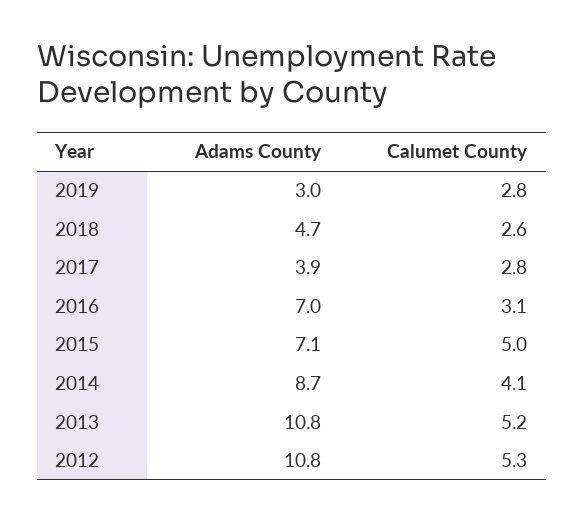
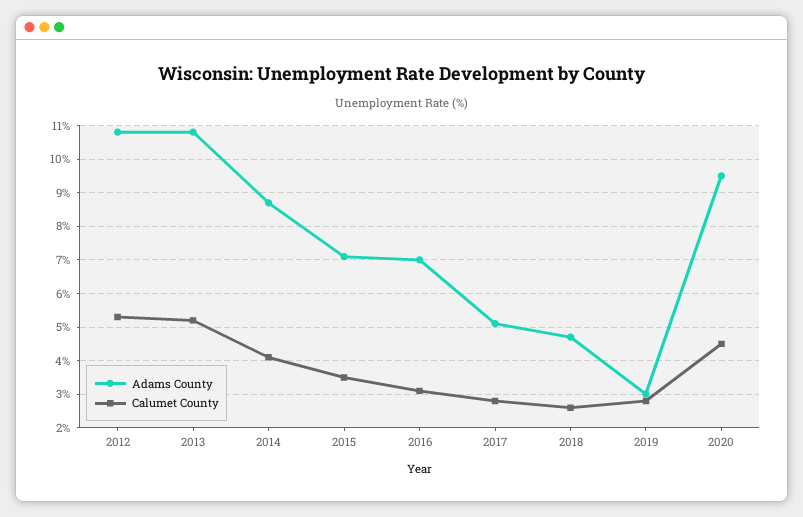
Adams County, 2017: 3.9 -> 5
Calumet County, 2015: 5 -> 3.5
Adams County, 2020: none -> 9.5
Calumet County, 2020: none -> 4.5

